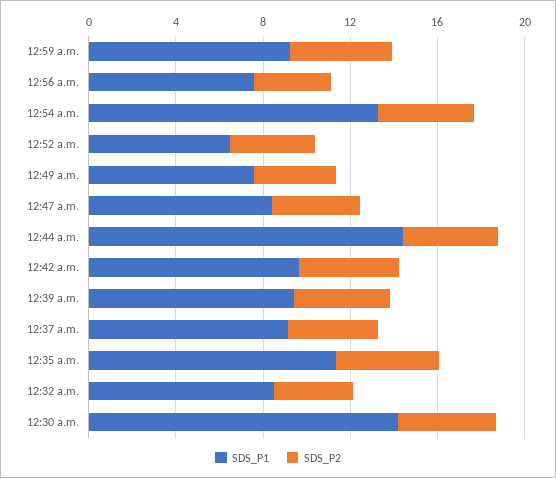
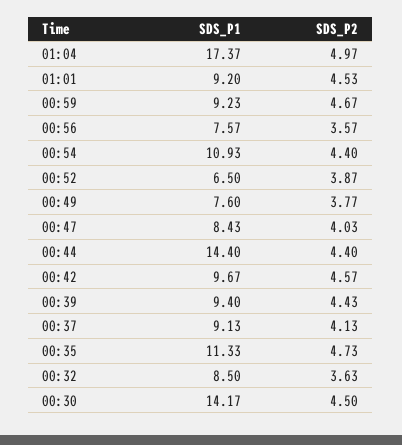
SDS_P1, 12:54 a.m.: 13 -> 10.93
SDS_P1, 01:04: none -> 17.37
SDS_P2, 01:04: none -> 4.97
SDS_P1, 01:01: none -> 9.2
SDS_P2, 01:01: none -> 4.53

